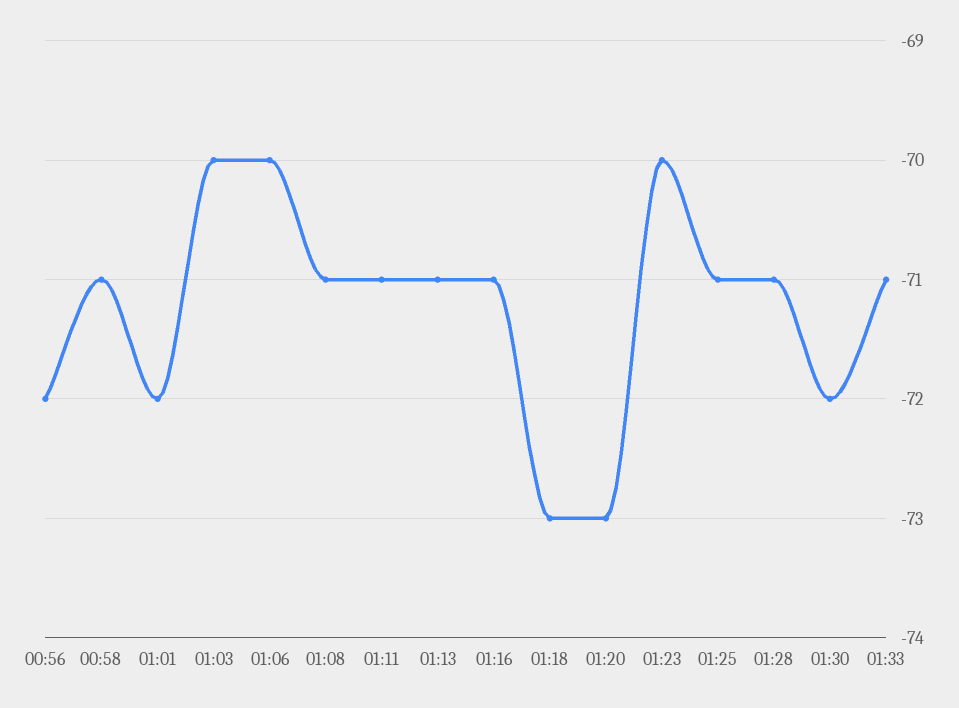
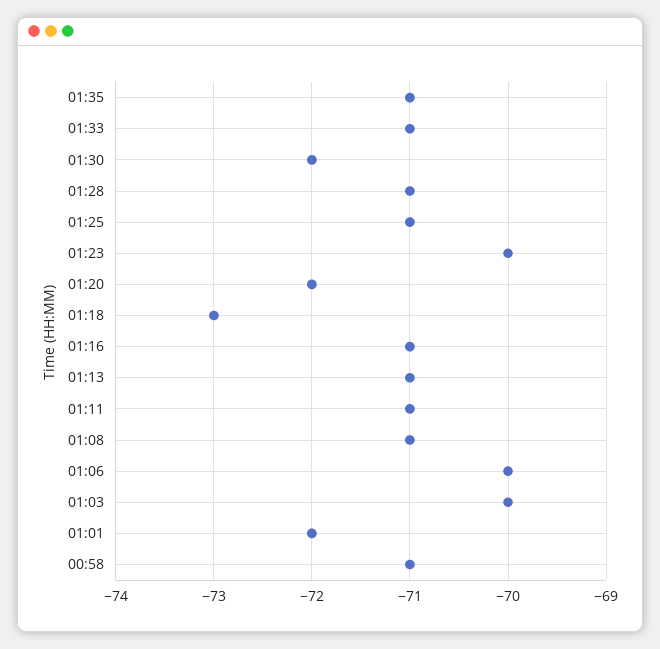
00:56: -72 -> none
01:20: -73 -> -72
01:35: none -> -71

